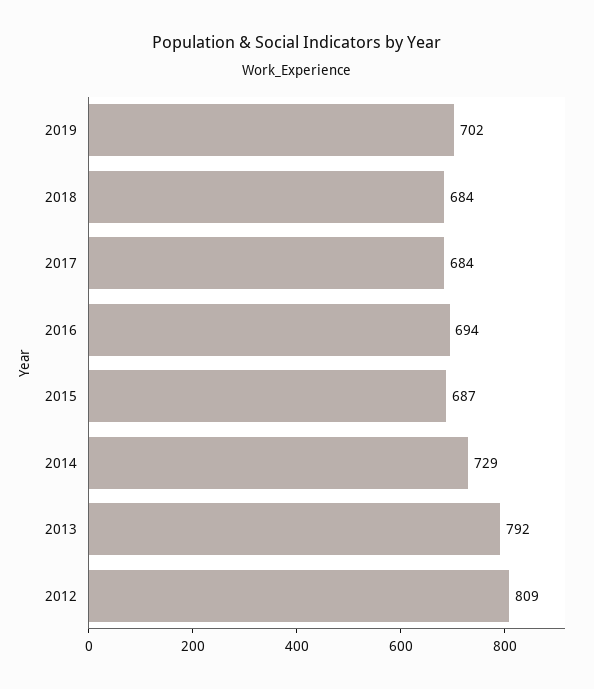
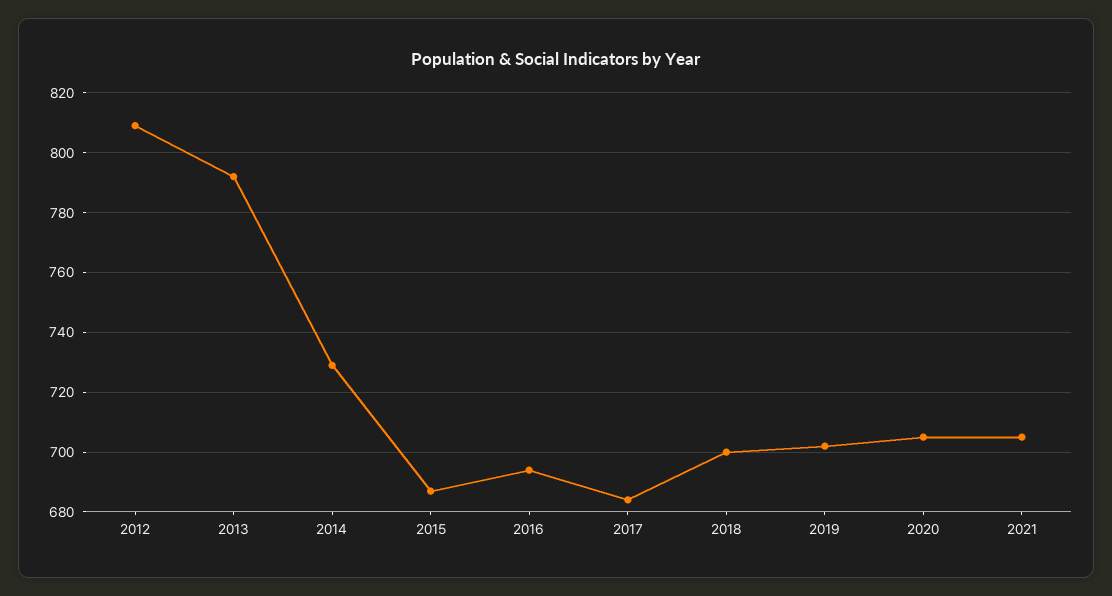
2018: 684 -> 700
2020: none -> 705
2021: none -> 705

